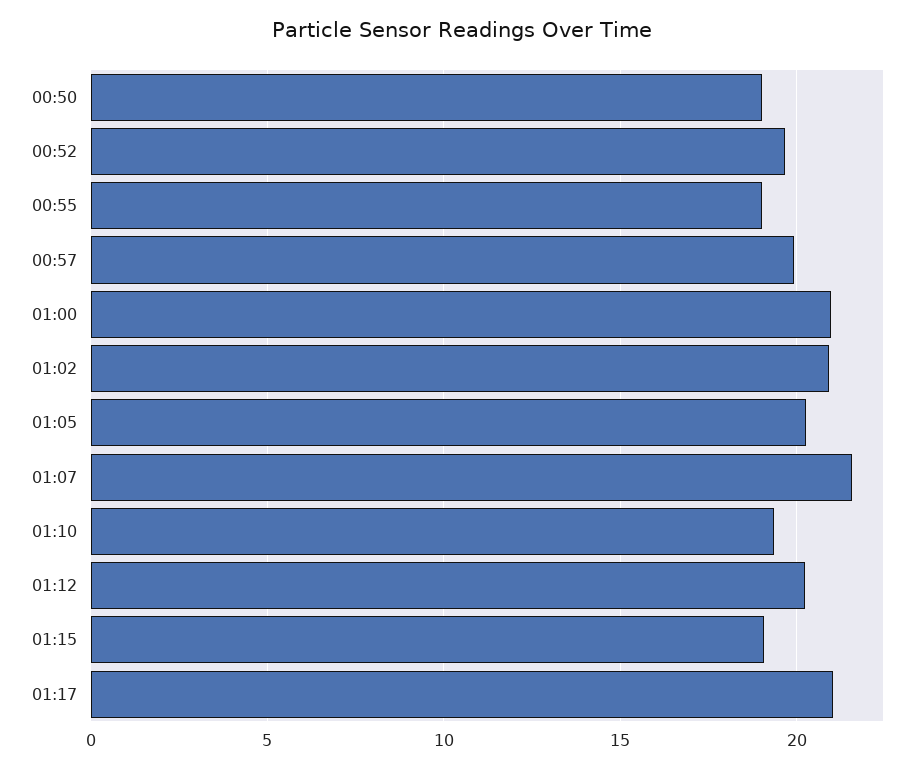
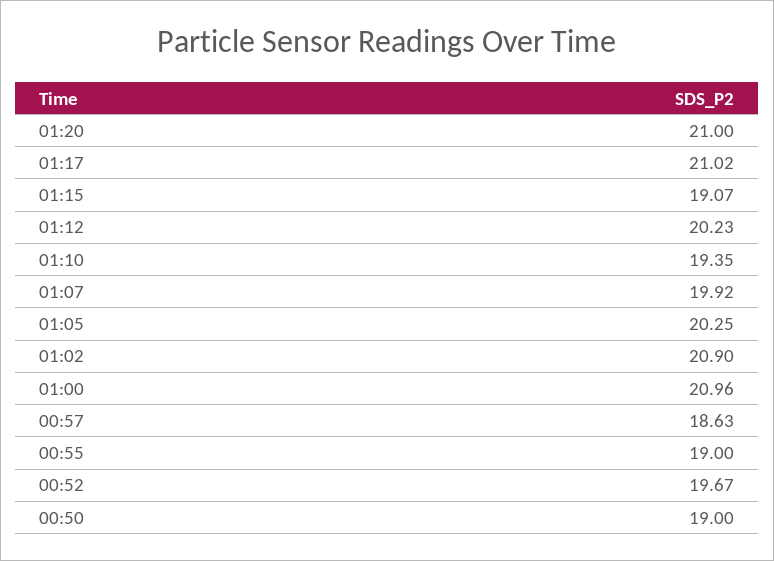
00:57: 20 -> 18.63
01:07: 21.5 -> 19.92
01:20: none -> 21

